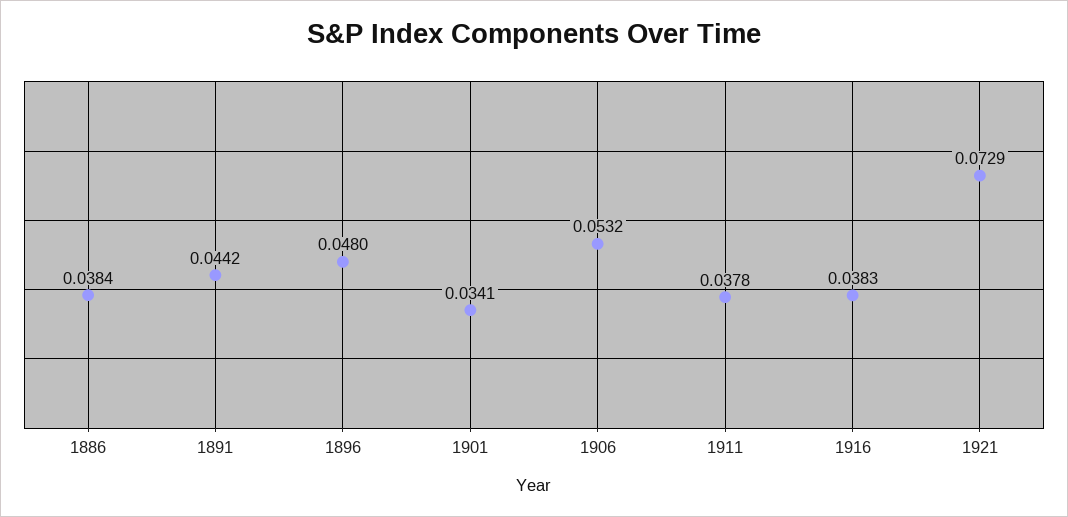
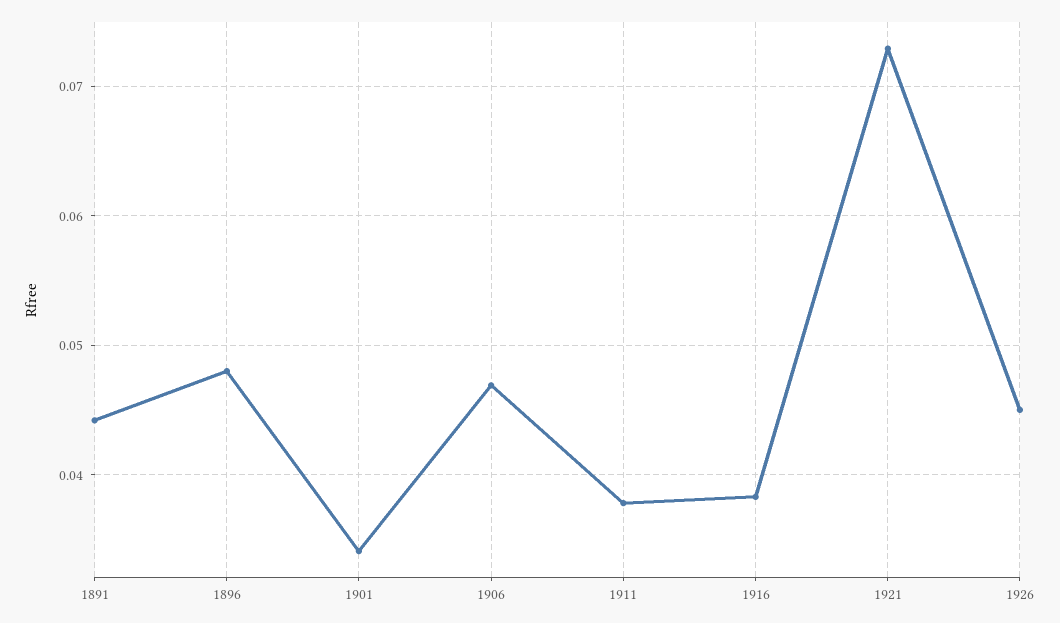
1886: 0.0384 -> none
1906: 0.0532 -> 0.047
1926: none -> 0.045

